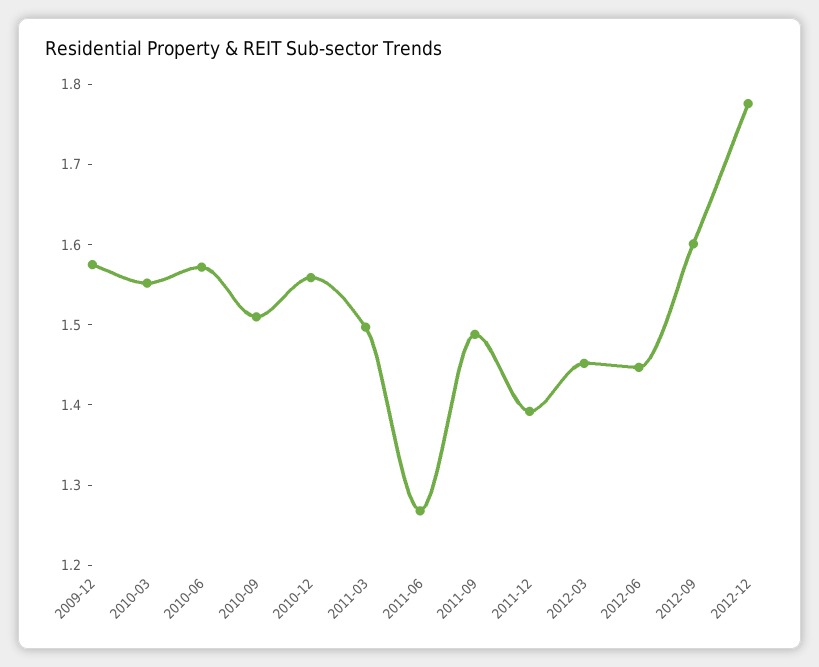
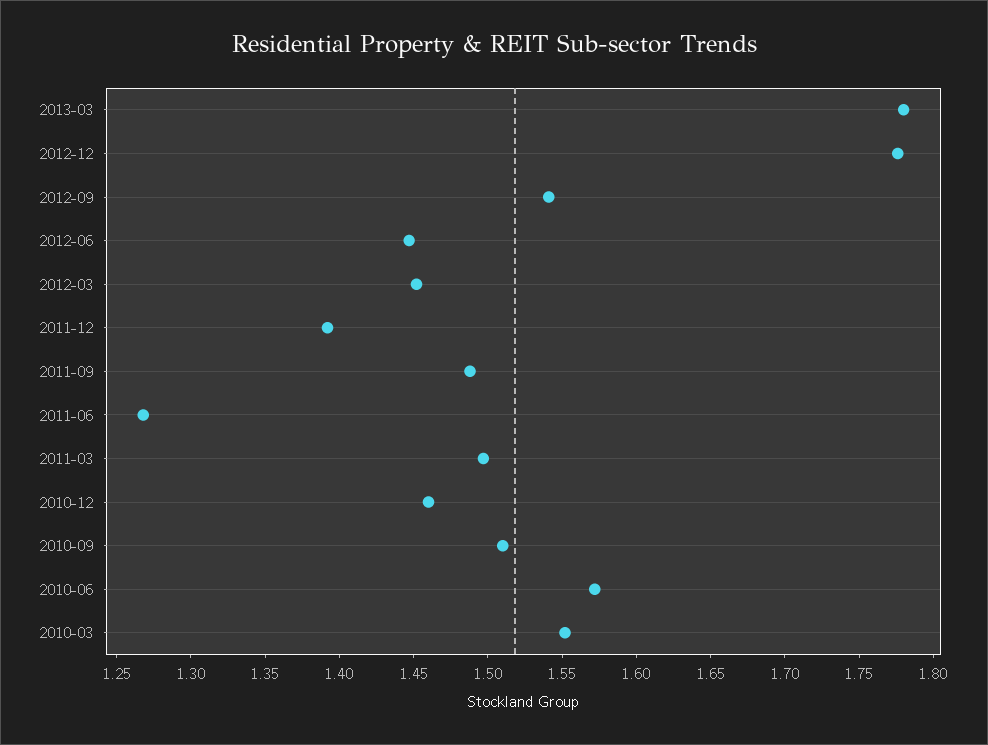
2009-12: 1.58 -> none
2010-12: 1.56 -> 1.46
2012-09: 1.6 -> 1.54
2013-03: none -> 1.78

